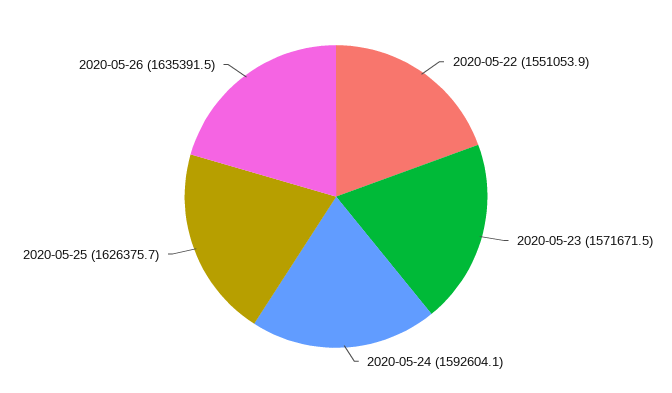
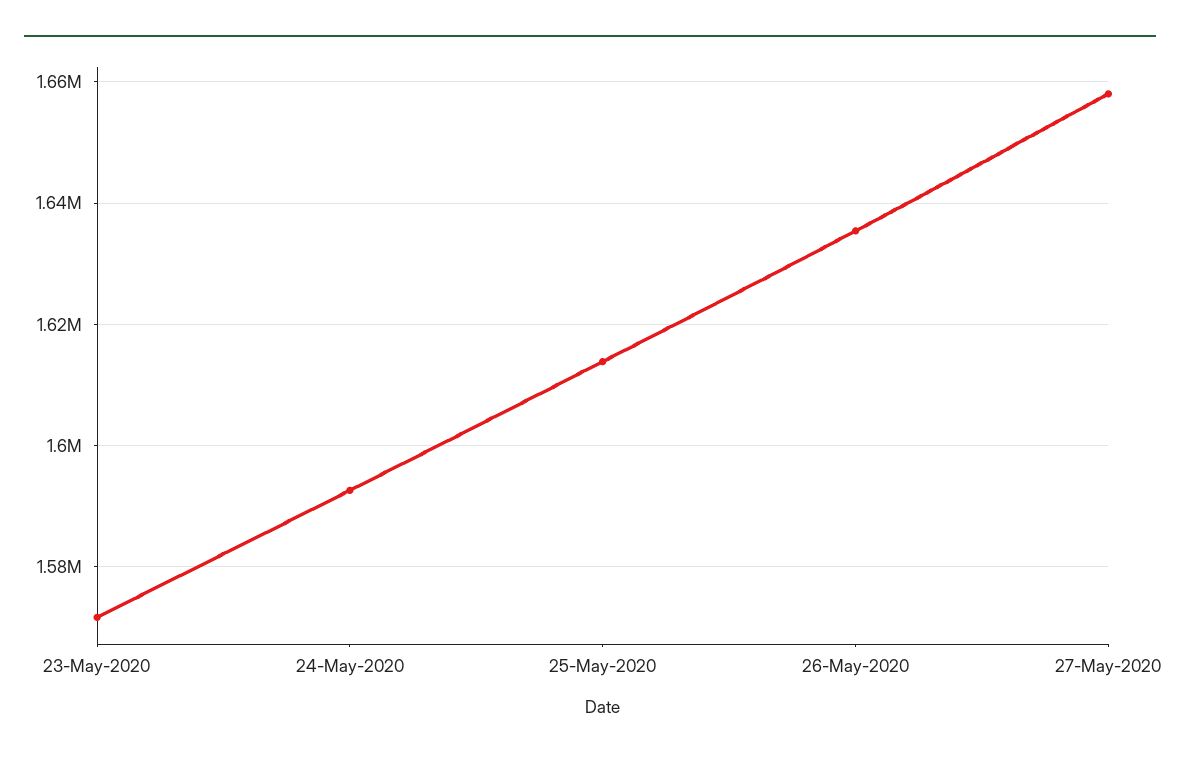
2020-05-22: 1551053.9 -> none
2020-05-25: 1626375.7 -> 1614000
27-May-2020: none -> 1658000

